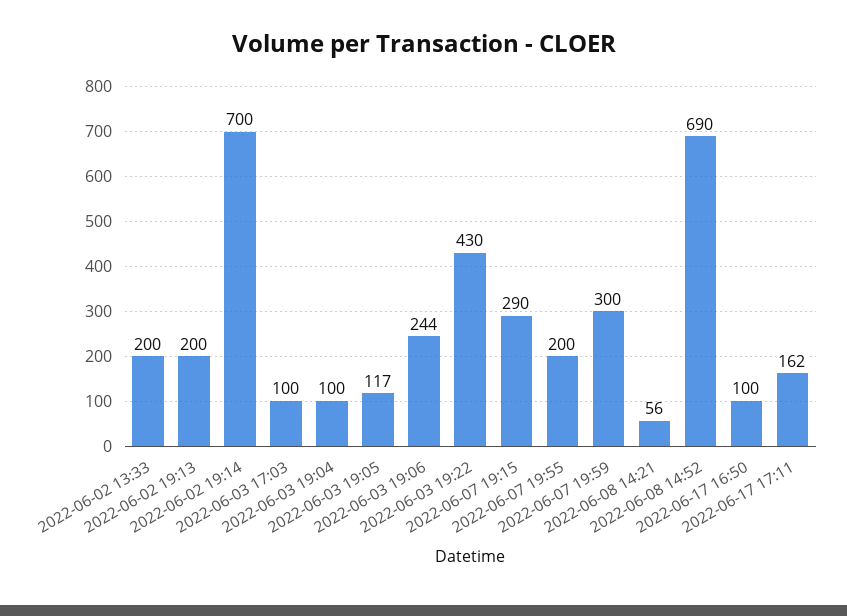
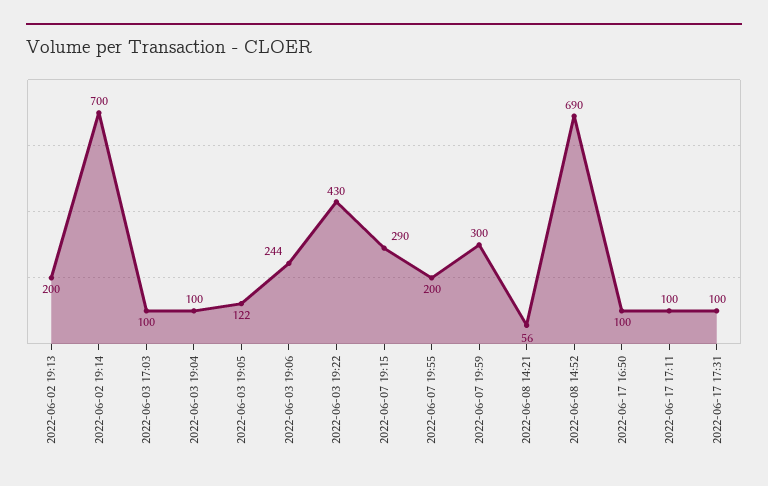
2022-06-02 13:33: 200 -> none
2022-06-03 19:05: 117 -> 122
2022-06-17 17:11: 162 -> 100
2022-06-17 17:31: none -> 100

